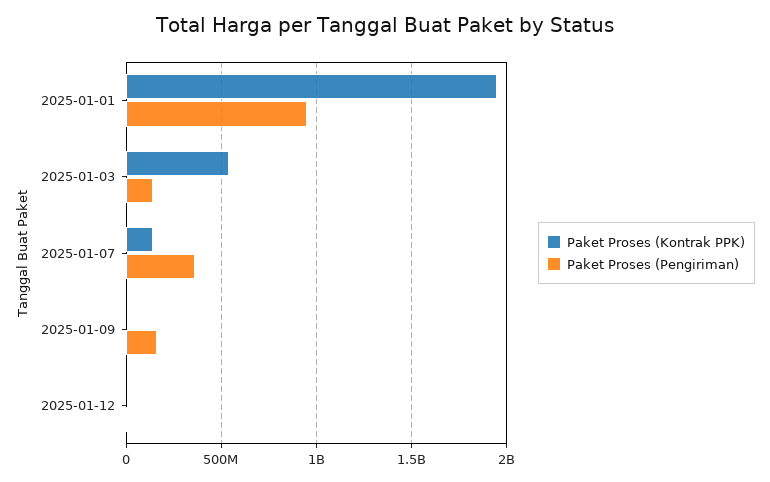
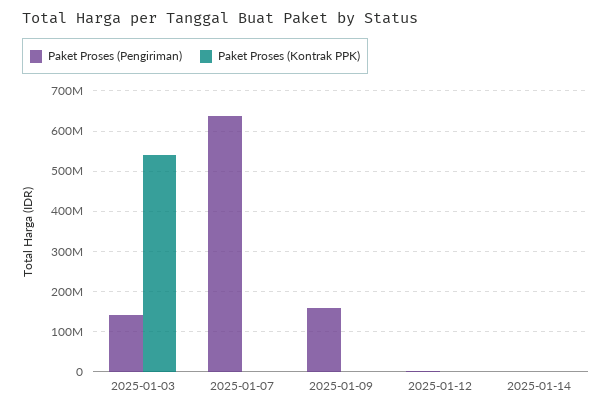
Paket Proses (Kontrak PPK), 2025-01-01: 1950000000 -> none
Paket Proses (Pengiriman), 2025-01-01: 950000000 -> none
Paket Proses (Kontrak PPK), 2025-01-07: 150000000 -> 0
Paket Proses (Pengiriman), 2025-01-07: 350000000 -> 640000000
Paket Proses (Pengiriman), 2025-01-14: none -> 0
Paket Proses (Kontrak PPK), 2025-01-14: none -> 0

